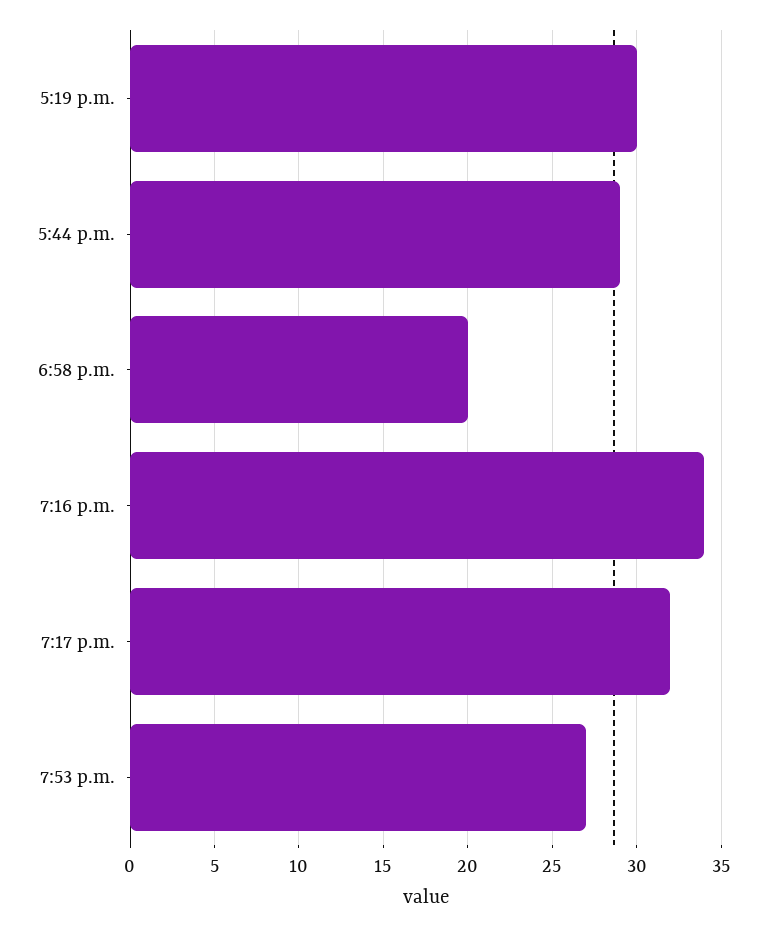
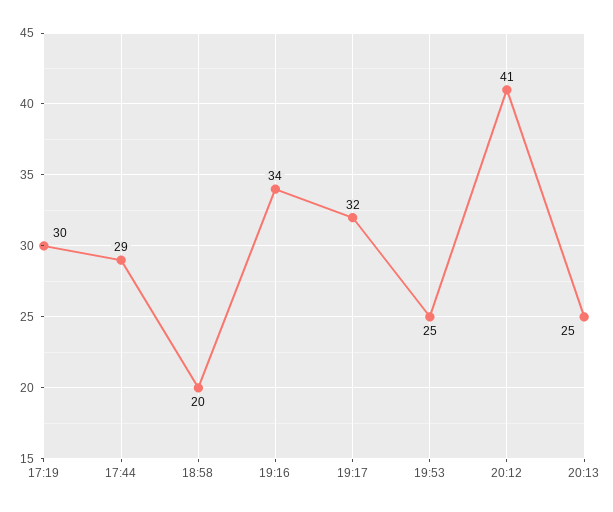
7:53 p.m.: 27 -> 25
20:12: none -> 41
20:13: none -> 25

